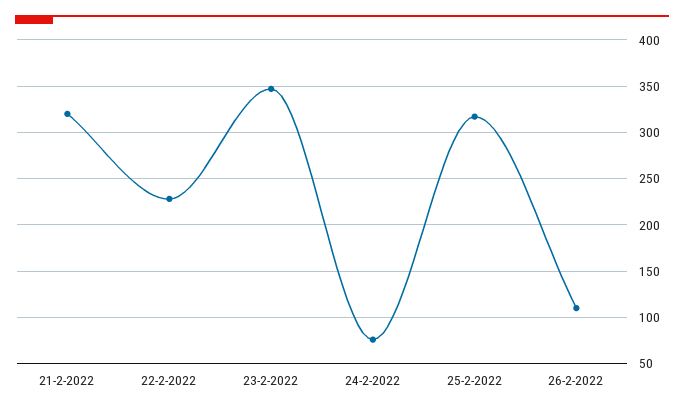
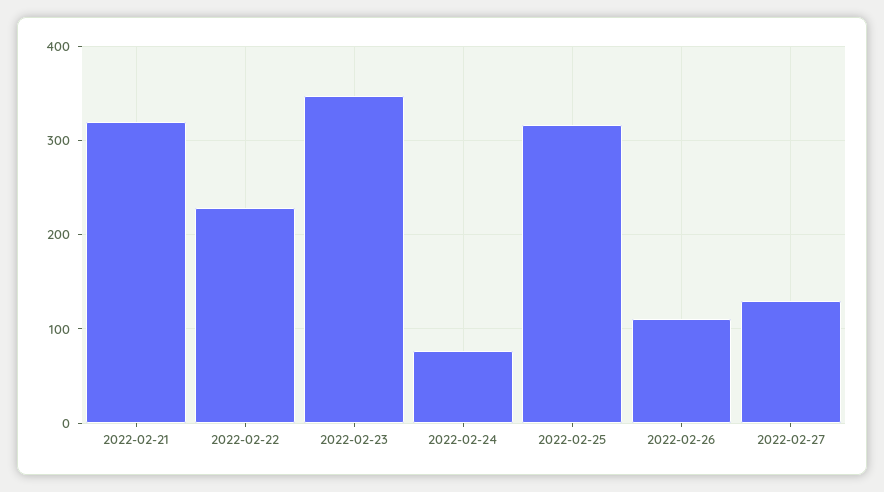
2022-02-27: none -> 130

